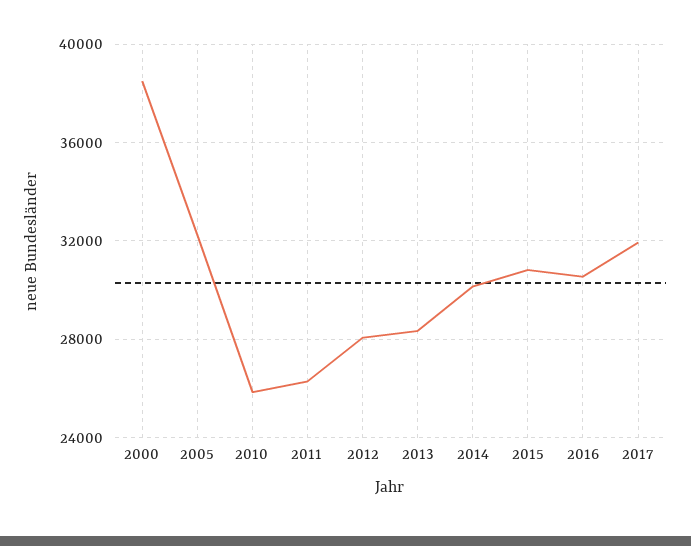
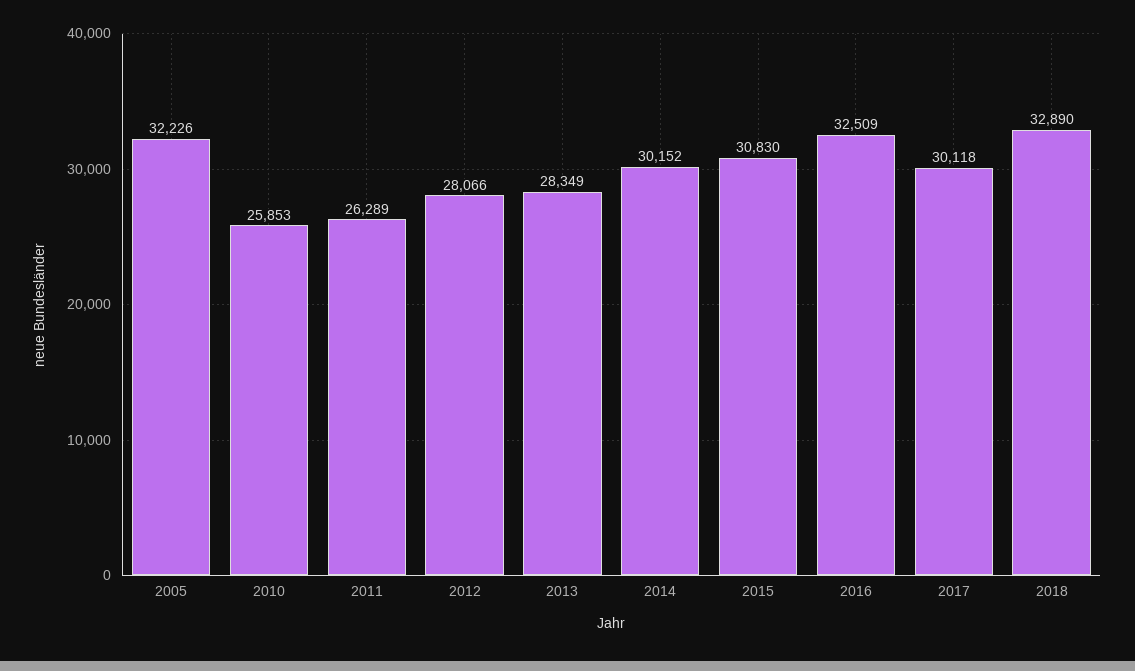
2000: 38500 -> none
2016: 30500 -> 32509
2017: 32000 -> 30118
2018: none -> 32890

